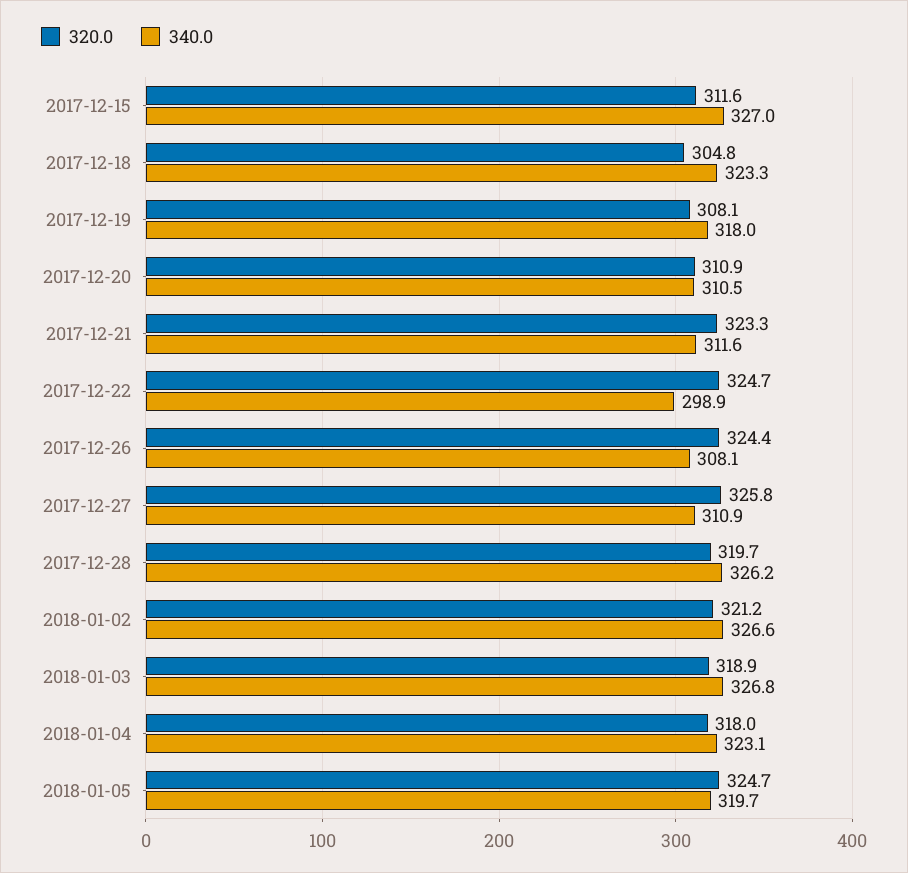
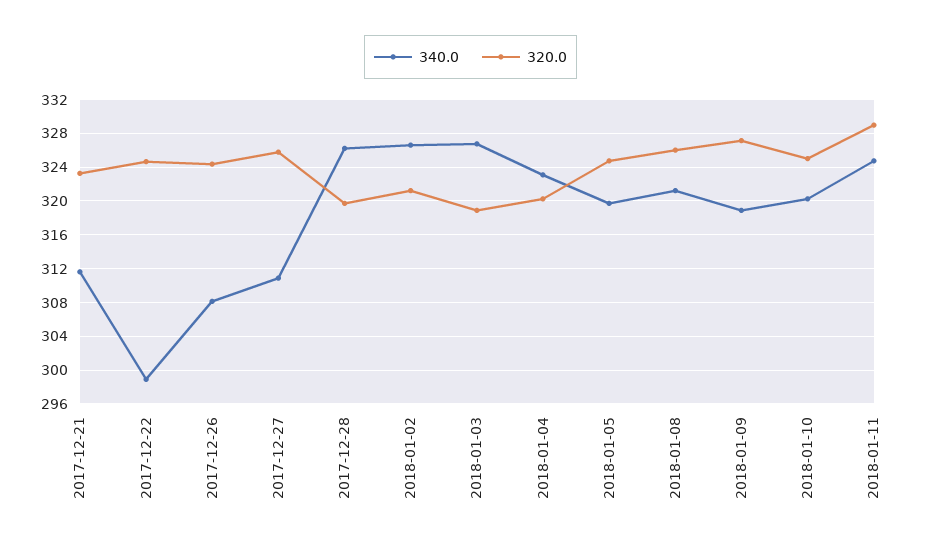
320.0, 2017-12-15: 311.6 -> none
340.0, 2017-12-15: 327 -> none
320.0, 2017-12-18: 304.8 -> none
340.0, 2017-12-18: 323.3 -> none
320.0, 2017-12-19: 308.1 -> none
340.0, 2017-12-19: 318 -> none
320.0, 2017-12-20: 310.9 -> none
340.0, 2017-12-20: 310.5 -> none
320.0, 2018-01-04: 318 -> 320
340.0, 2018-01-08: none -> 321
320.0, 2018-01-08: none -> 326
340.0, 2018-01-09: none -> 319
320.0, 2018-01-09: none -> 327
340.0, 2018-01-10: none -> 320
320.0, 2018-01-10: none -> 325
340.0, 2018-01-11: none -> 325
320.0, 2018-01-11: none -> 329

